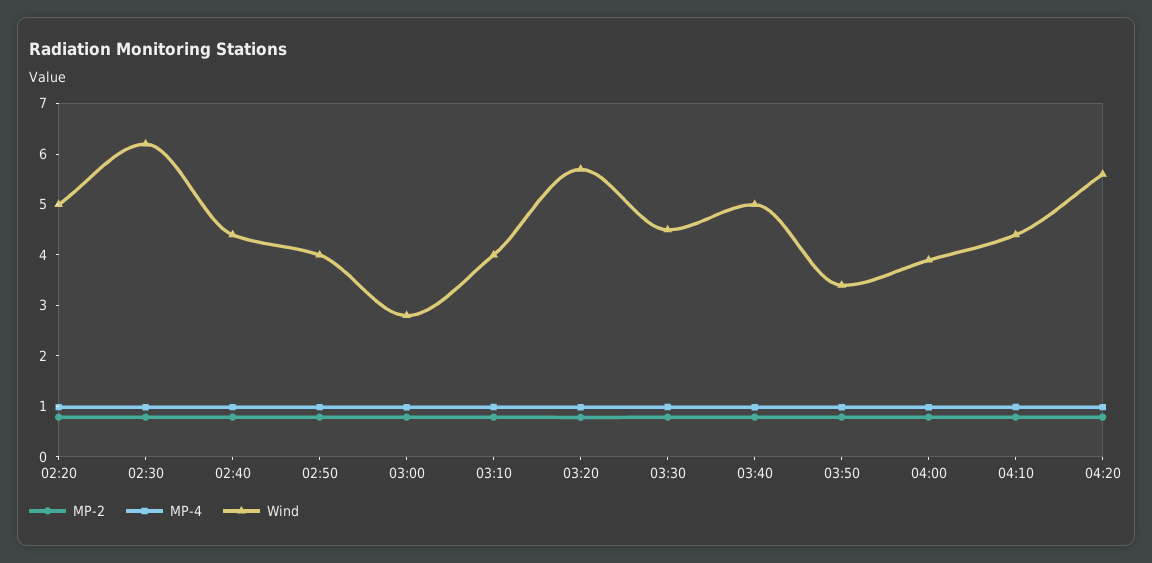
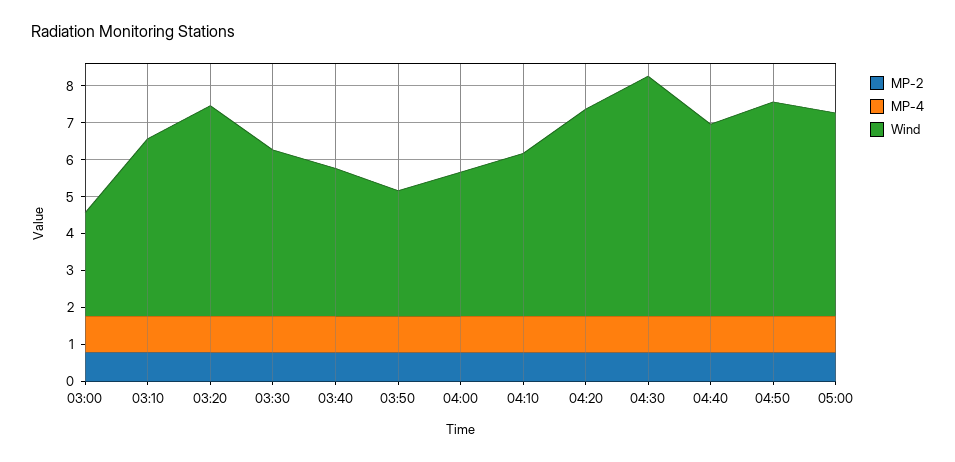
MP-2, 02:20: 0.8 -> none
MP-4, 02:20: 1 -> none
Wind, 02:20: 5 -> none
MP-2, 02:30: 0.8 -> none
MP-4, 02:30: 1 -> none
Wind, 02:30: 6.2 -> none
MP-2, 02:40: 0.8 -> none
MP-4, 02:40: 1 -> none
Wind, 02:40: 4.4 -> none
MP-2, 02:50: 0.8 -> none
MP-4, 02:50: 1 -> none
Wind, 02:50: 4 -> none
Wind, 03:10: 4 -> 4.75
Wind, 03:40: 5 -> 4
MP-2, 04:30: none -> 0.75
MP-4, 04:30: none -> 1
Wind, 04:30: none -> 6.5
MP-2, 04:40: none -> 0.75
MP-4, 04:40: none -> 1
Wind, 04:40: none -> 5.25
MP-2, 04:50: none -> 0.75
MP-4, 04:50: none -> 1
Wind, 04:50: none -> 5.75
MP-2, 05:00: none -> 0.75
MP-4, 05:00: none -> 1
Wind, 05:00: none -> 5.5

